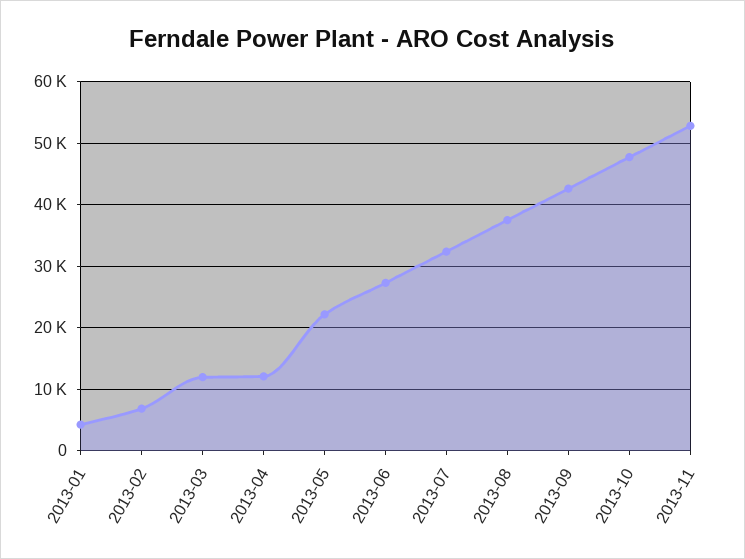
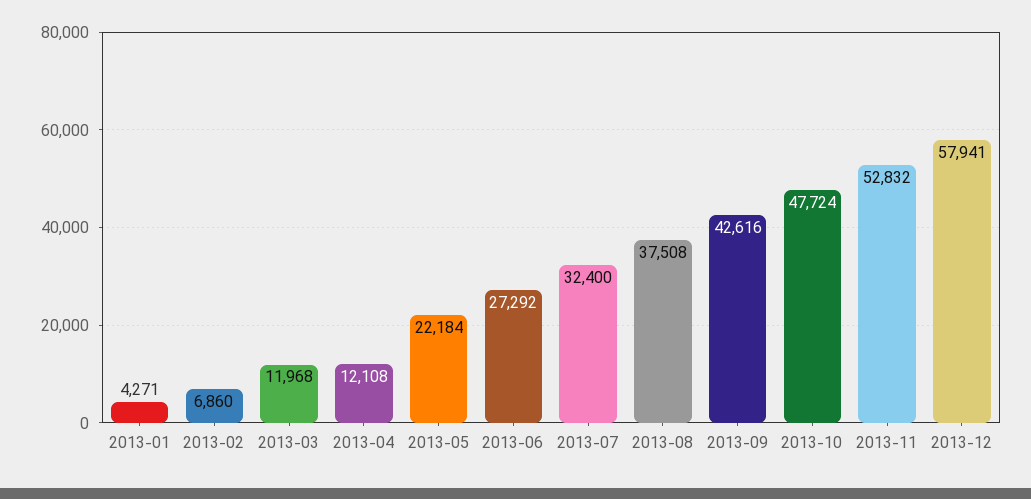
2013-12: none -> 57941

